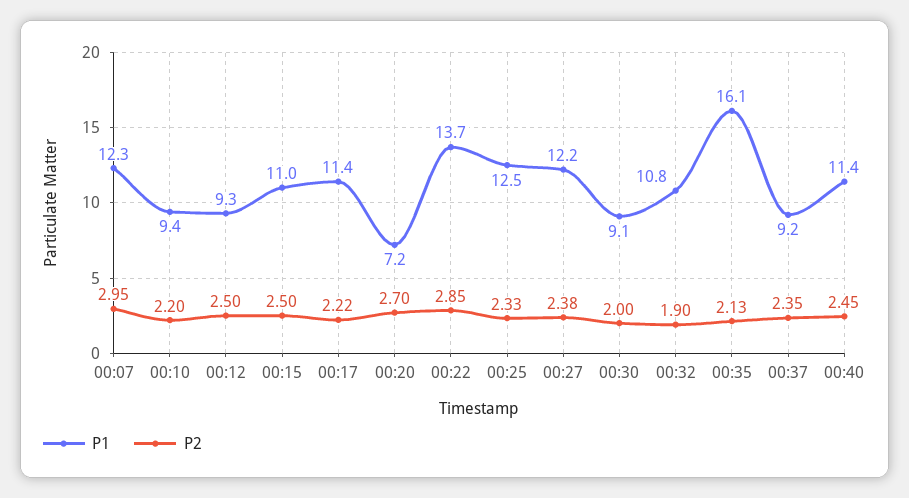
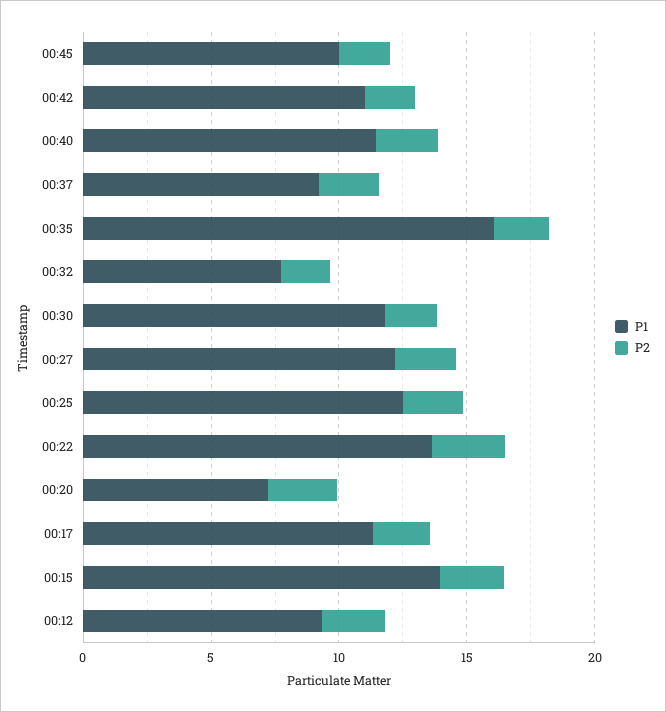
P1, 00:07: 12.3 -> none
P2, 00:07: 2.95 -> none
P1, 00:10: 9.4 -> none
P2, 00:10: 2.2 -> none
P1, 00:15: 11 -> 14
P1, 00:30: 9.1 -> 12
P1, 00:32: 10.8 -> 8
P1, 00:45: none -> 10
P2, 00:45: none -> 2
P1, 00:42: none -> 11
P2, 00:42: none -> 2

